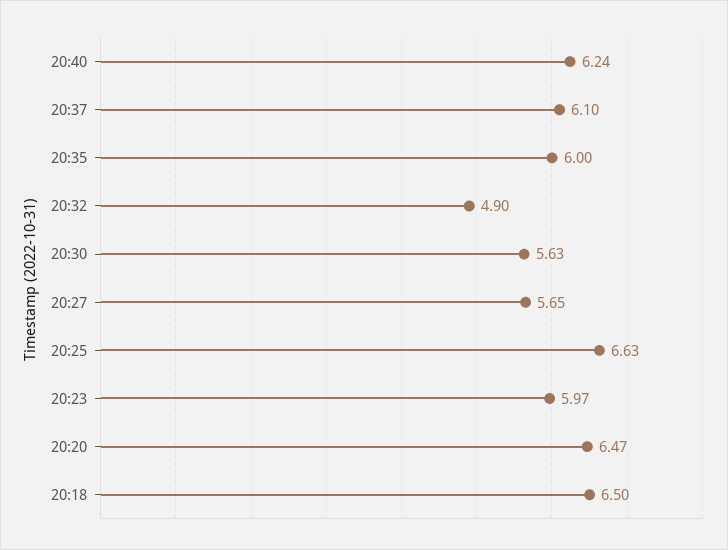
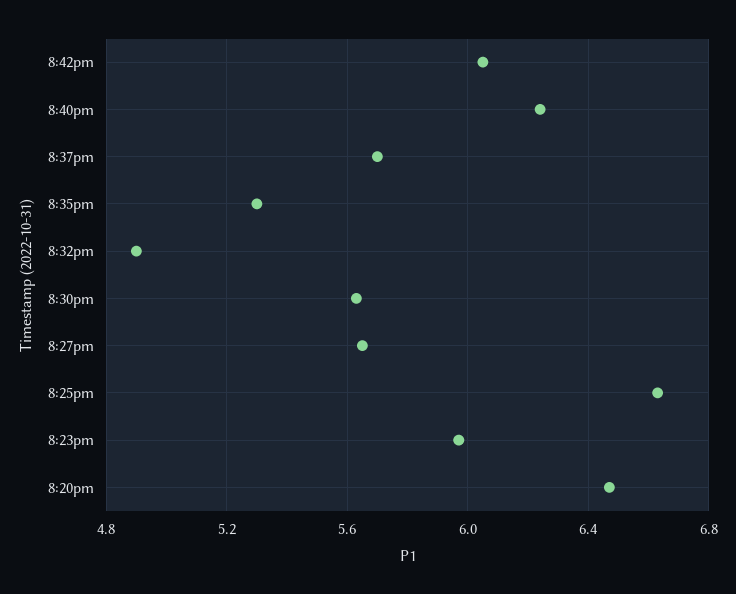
20:37: 6.1 -> 5.7
20:35: 6 -> 5.3
20:18: 6.5 -> none
8:42pm: none -> 6.05

